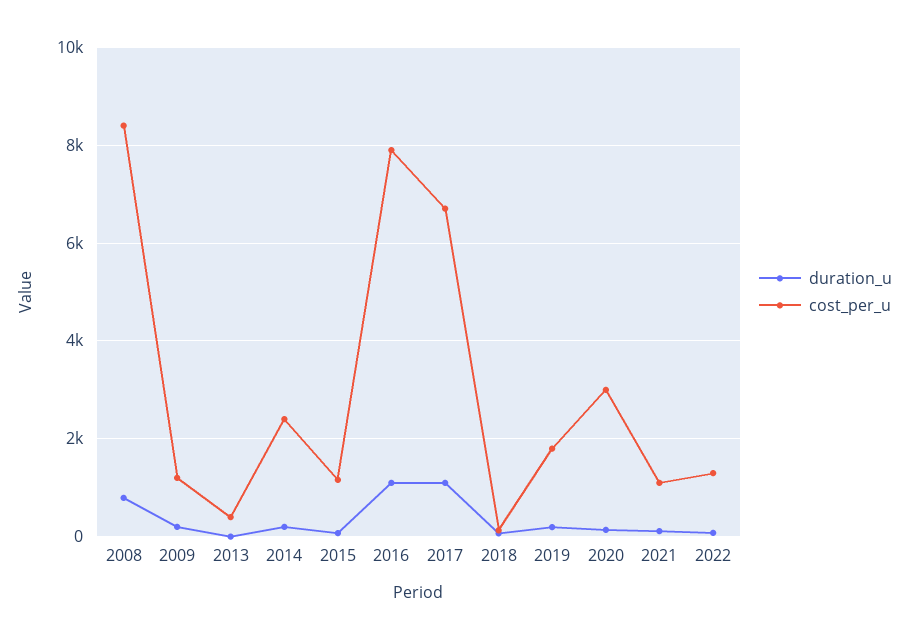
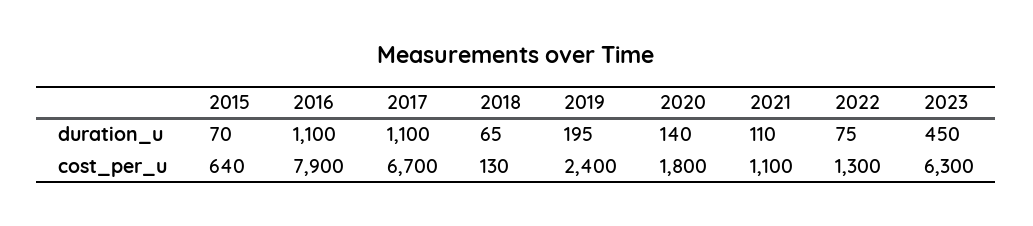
duration_u, 2008: 800 -> none
cost_per_u, 2008: 8400 -> none
duration_u, 2009: 200 -> none
cost_per_u, 2009: 1200 -> none
duration_u, 2013: 0 -> none
cost_per_u, 2013: 400 -> none
duration_u, 2014: 200 -> none
cost_per_u, 2014: 2400 -> none
cost_per_u, 2015: 1200 -> 640
cost_per_u, 2019: 1800 -> 2400
cost_per_u, 2020: 3000 -> 1800
duration_u, 2023: none -> 450
cost_per_u, 2023: none -> 6300

